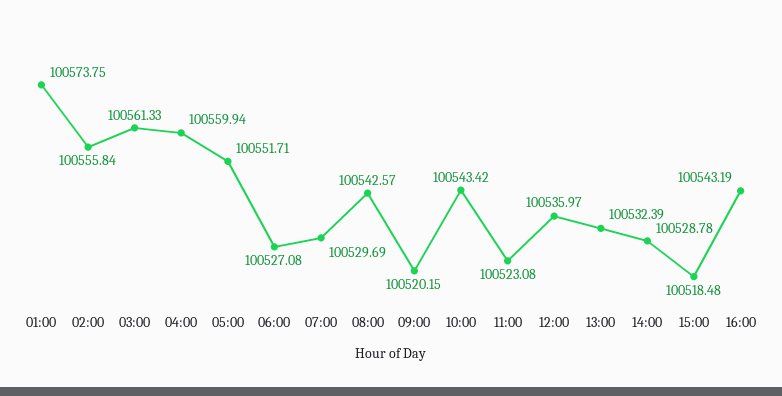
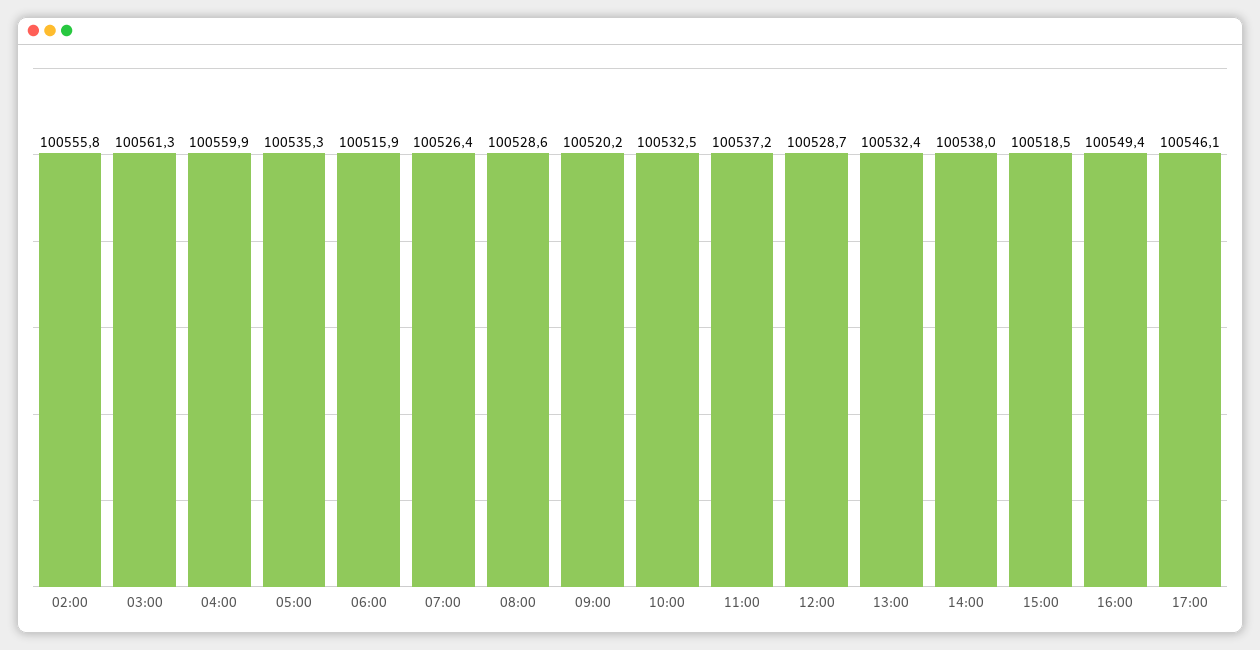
01:00: 100573.75 -> none
05:00: 100551.71 -> 100535.3
06:00: 100527.08 -> 100515.9
07:00: 100529.69 -> 100526.4
08:00: 100542.57 -> 100528.6
10:00: 100543.42 -> 100532.5
11:00: 100523.08 -> 100537.2
12:00: 100535.97 -> 100528.7
14:00: 100528.78 -> 100538
16:00: 100543.19 -> 100549.4
17:00: none -> 100546.1

